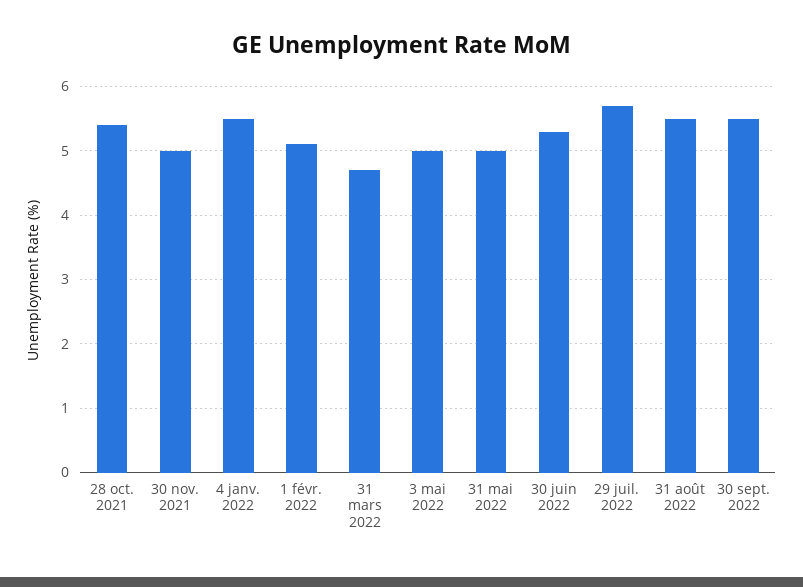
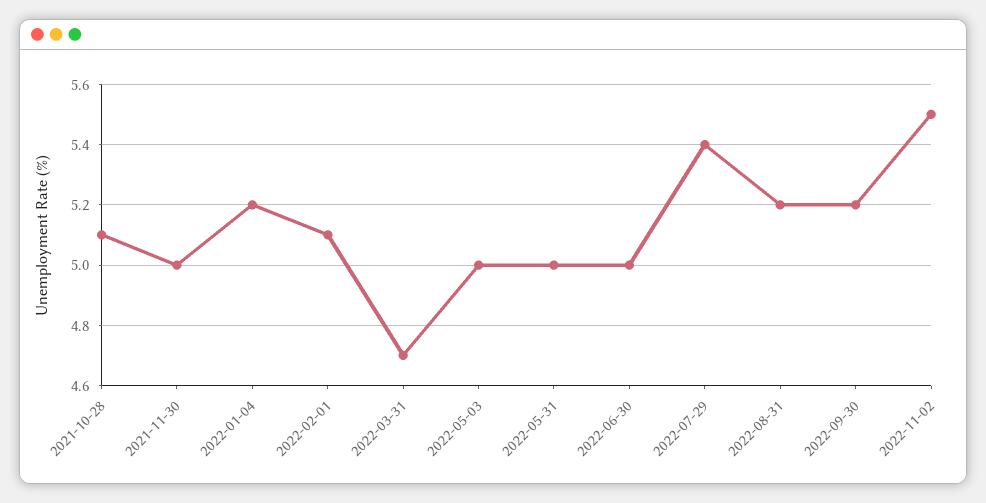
28 oct. 2021: 5.4 -> 5.1
4 janv. 2022: 5.5 -> 5.2
30 juin 2022: 5.3 -> 5
29 juil. 2022: 5.7 -> 5.4
31 août 2022: 5.5 -> 5.2
30 sept. 2022: 5.5 -> 5.2
2022-11-02: none -> 5.5

